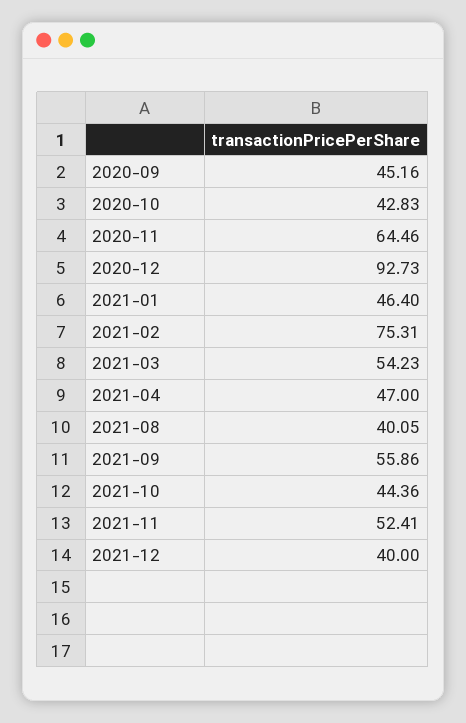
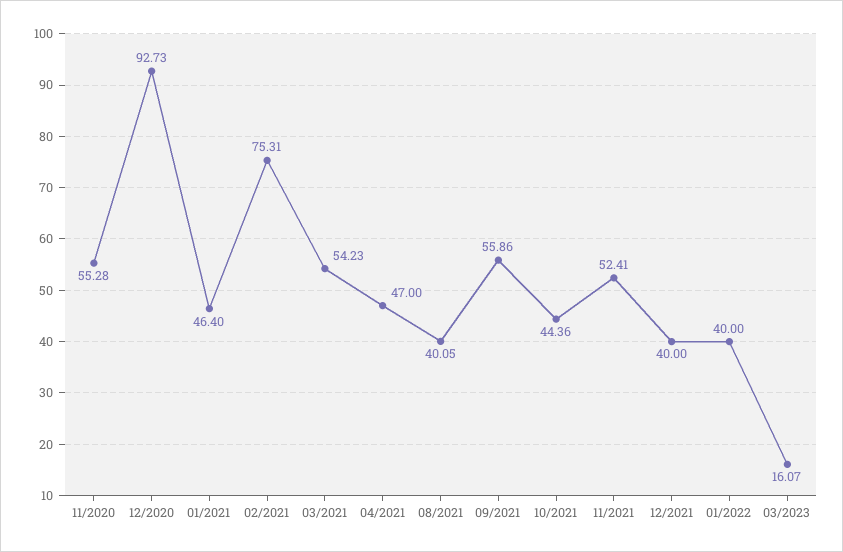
2020-09: 45.16 -> none
2020-10: 42.83 -> none
2020-11: 64.46 -> 55.28
01/2022: none -> 40
03/2023: none -> 16.07

